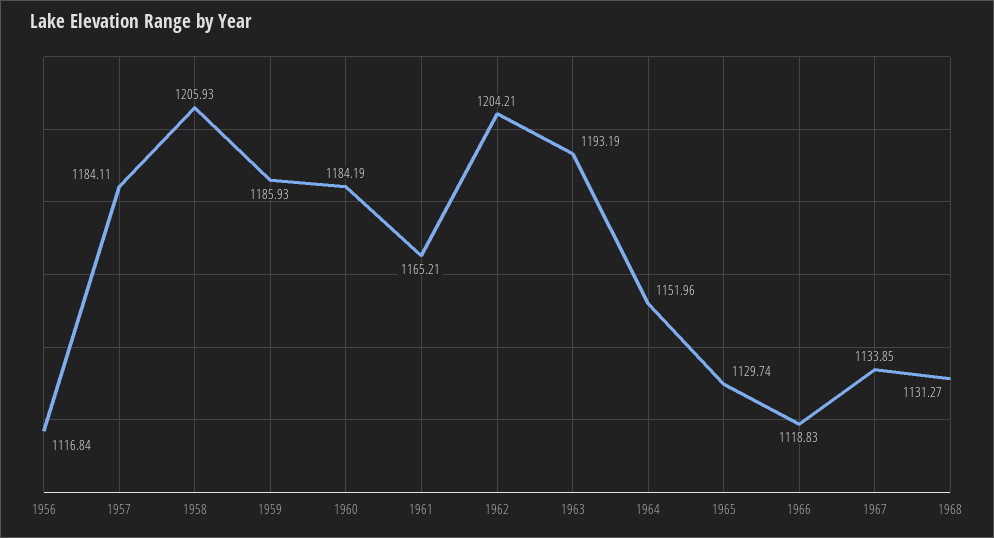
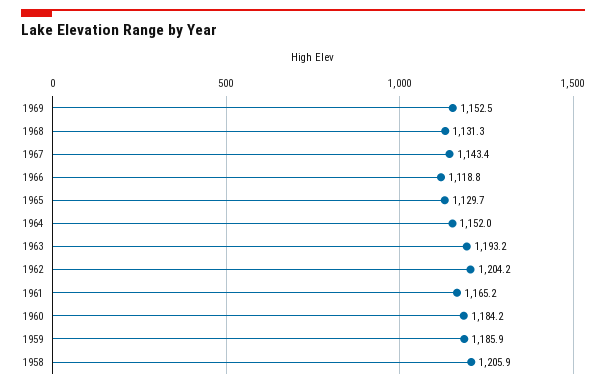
1956: 1116.84 -> none
1957: 1184.11 -> none
1967: 1133.85 -> 1143.4
1969: none -> 1152.5

